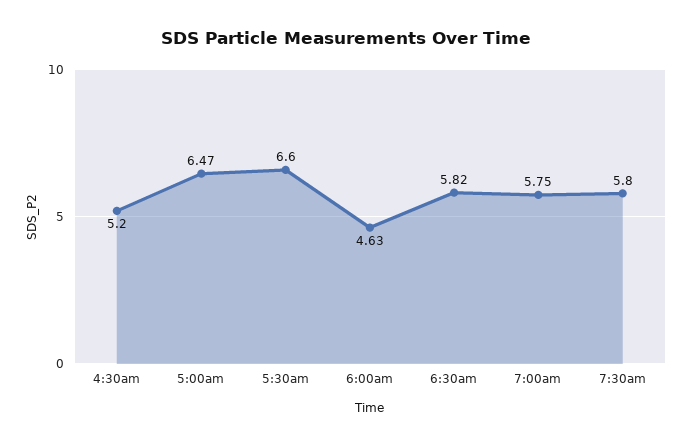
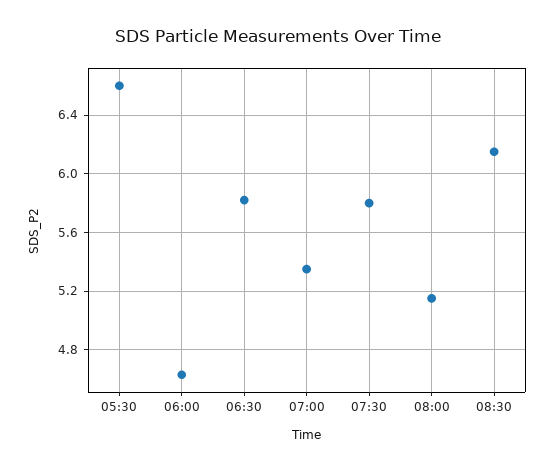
4:30am: 5.2 -> none
5:00am: 6.47 -> none
7:00am: 5.75 -> 5.35
08:00: none -> 5.15
08:30: none -> 6.15

